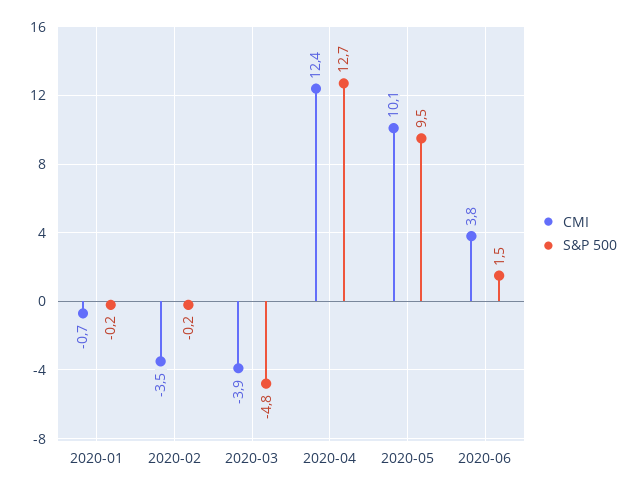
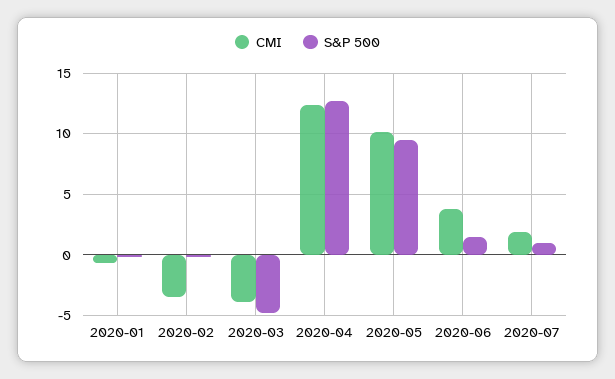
CMI, 2020-07: none -> 2
S&P 500, 2020-07: none -> 1

